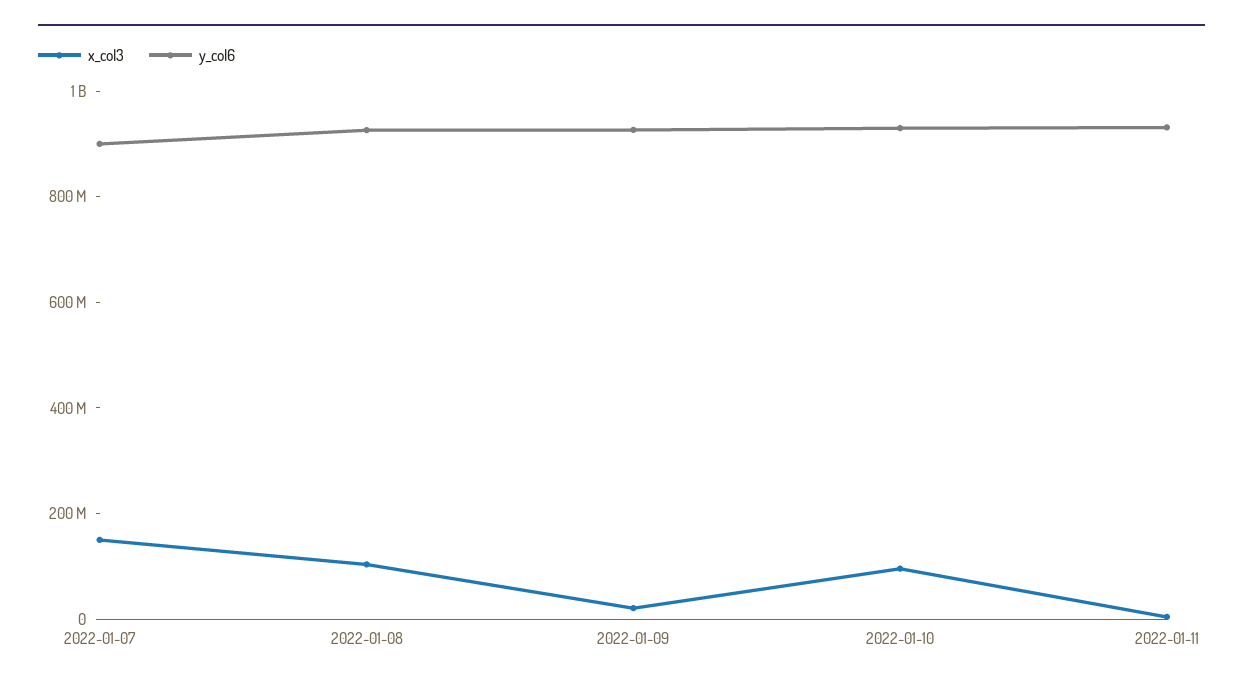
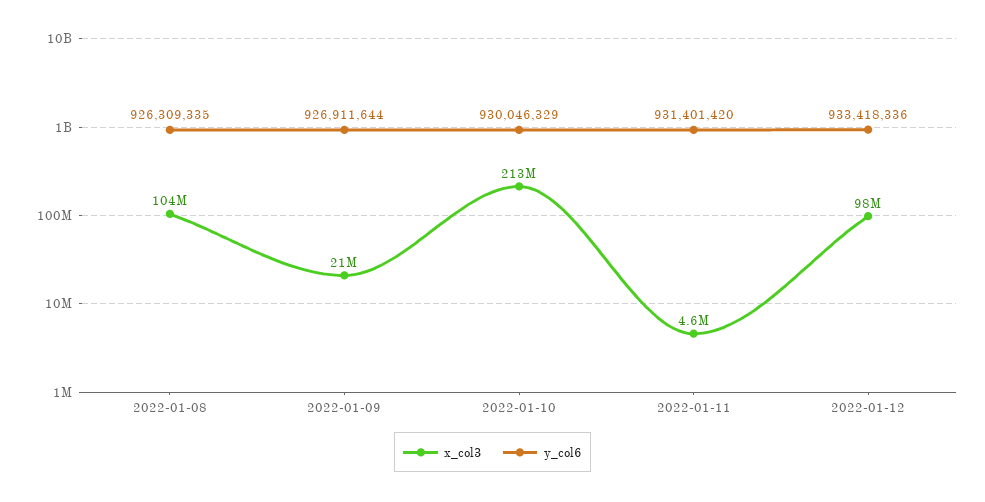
x_col3, 2022-01-07: 150000000 -> none
y_col6, 2022-01-07: 900000000 -> none
x_col3, 2022-01-10: 100000000 -> 213000000
x_col3, 2022-01-12: none -> 98000000
y_col6, 2022-01-12: none -> 933418336

